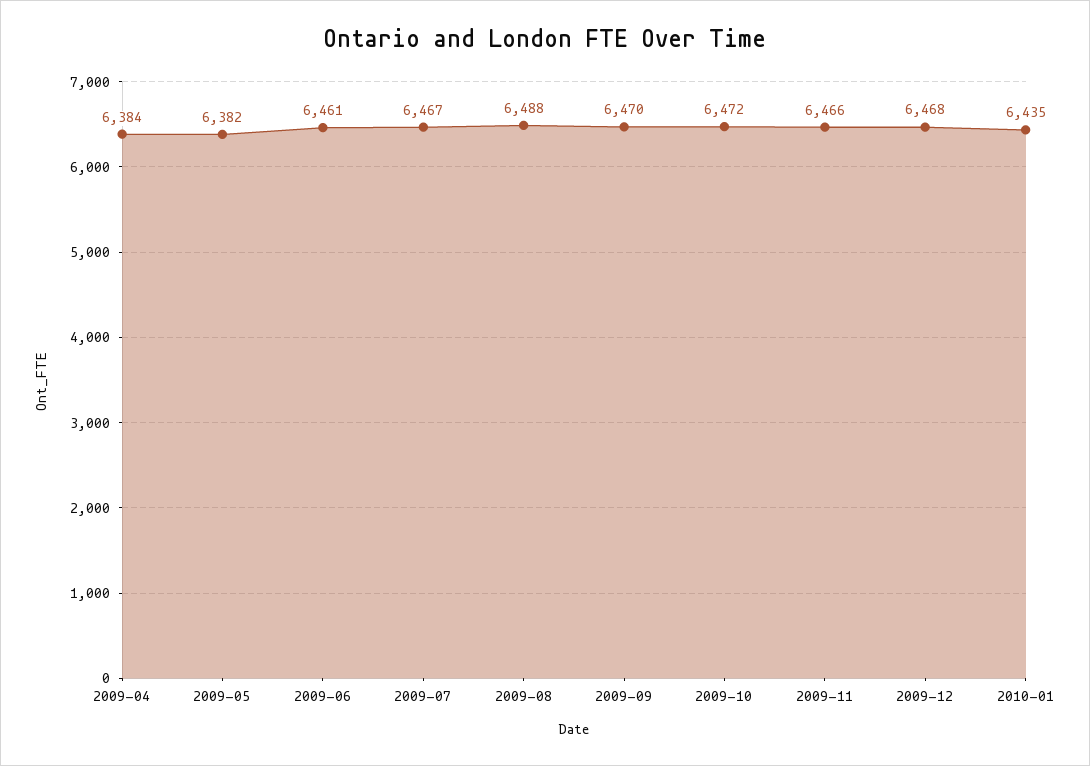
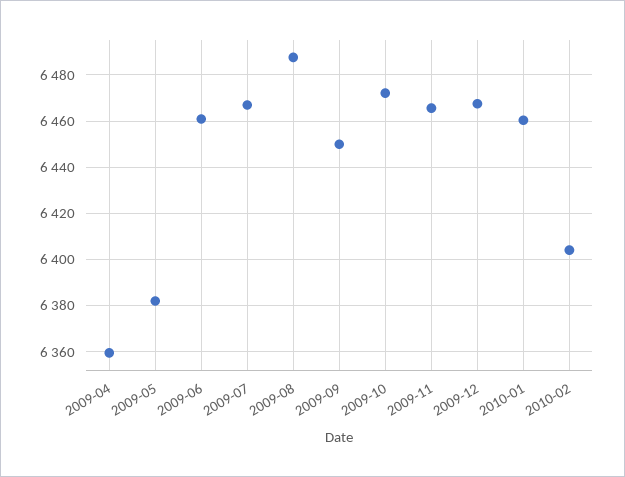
2009-04: 6384 -> 6360
2009-09: 6470 -> 6450
2010-01: 6435 -> 6460
2010-02: none -> 6405

